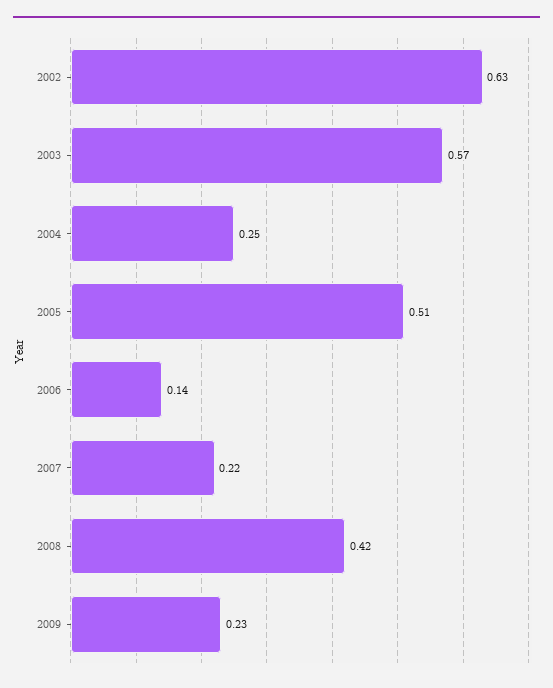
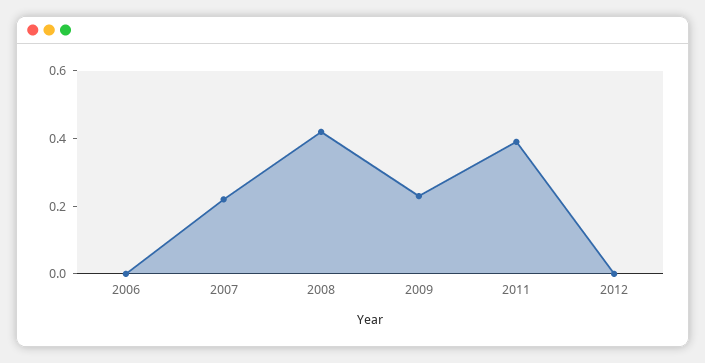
2002: 0.63 -> none
2003: 0.57 -> none
2004: 0.25 -> none
2005: 0.51 -> none
2006: 0.14 -> 0
2011: none -> 0.4
2012: none -> 0

